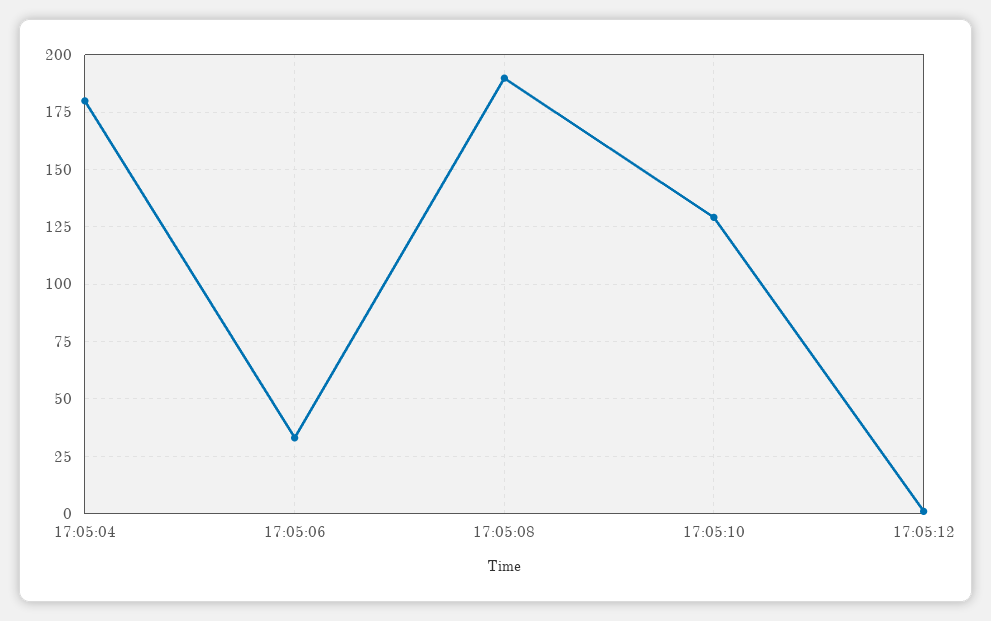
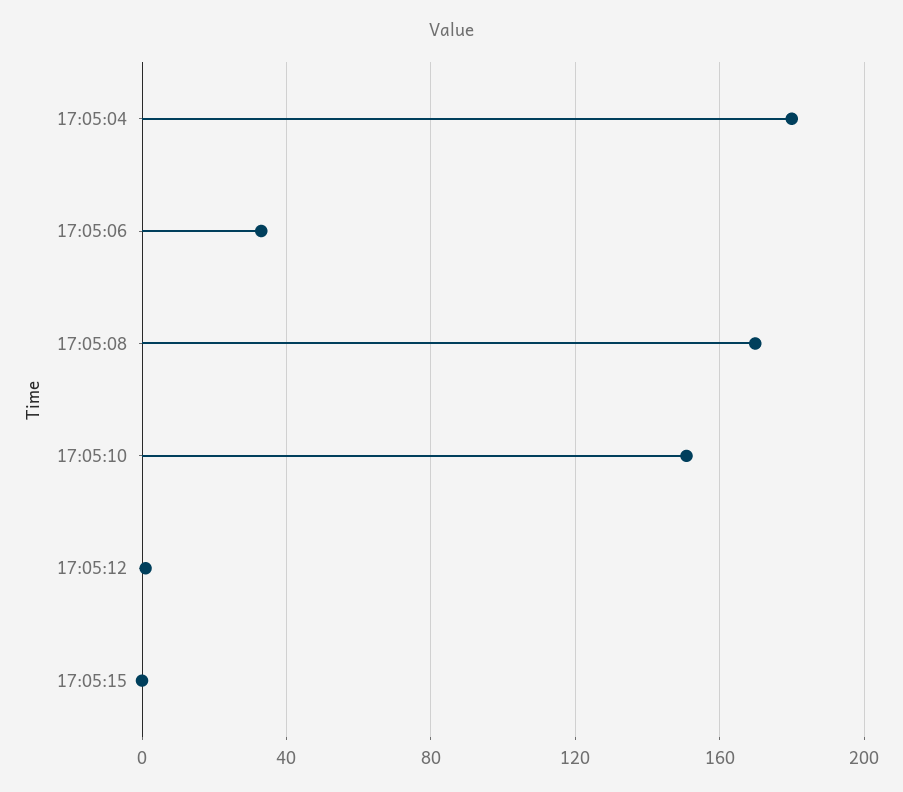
17:05:08: 190 -> 170
17:05:10: 130 -> 150
17:05:15: none -> 0

